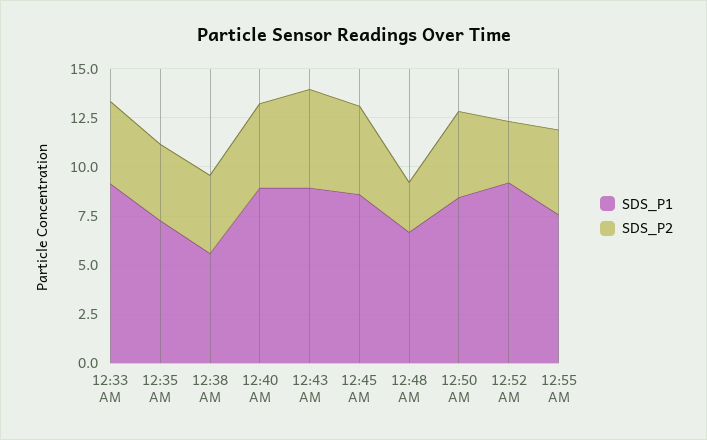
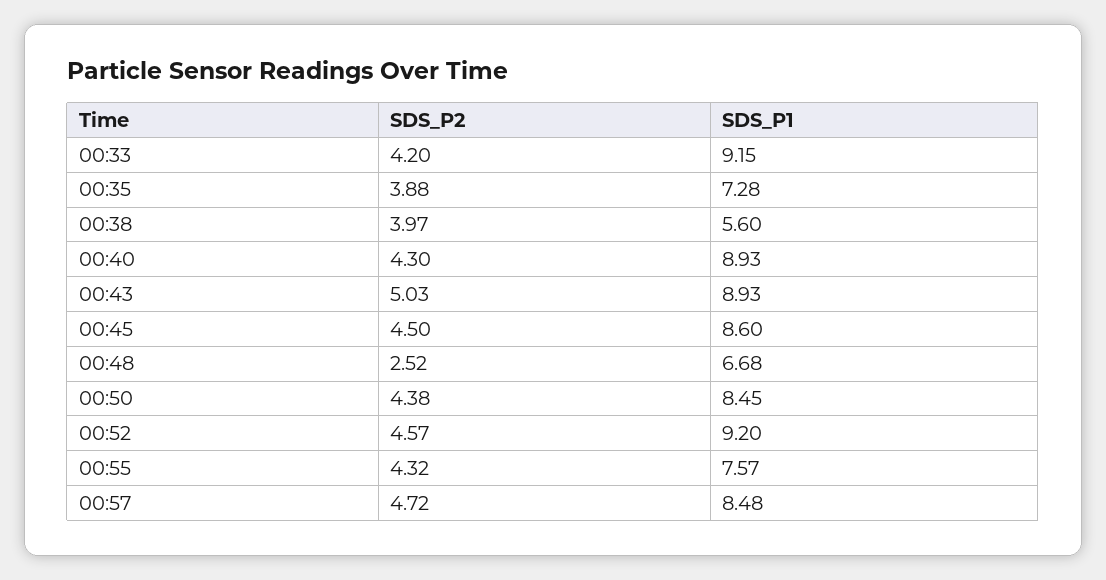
SDS_P2, 12:52 AM: 3 -> 4.57
SDS_P2, 00:57: none -> 4.72
SDS_P1, 00:57: none -> 8.48

